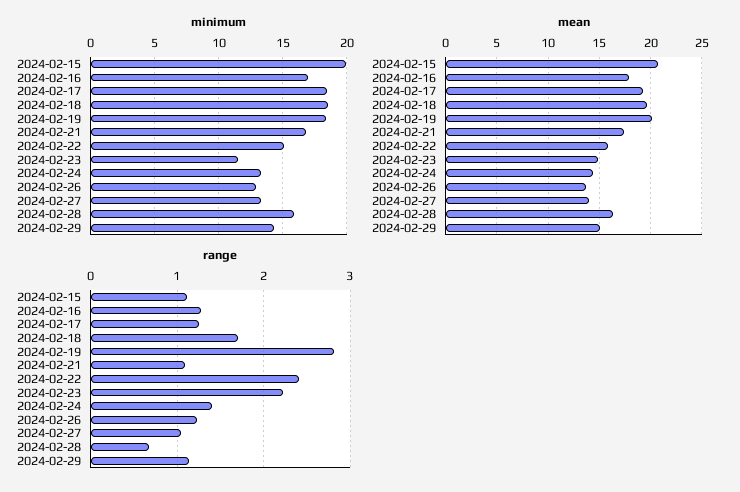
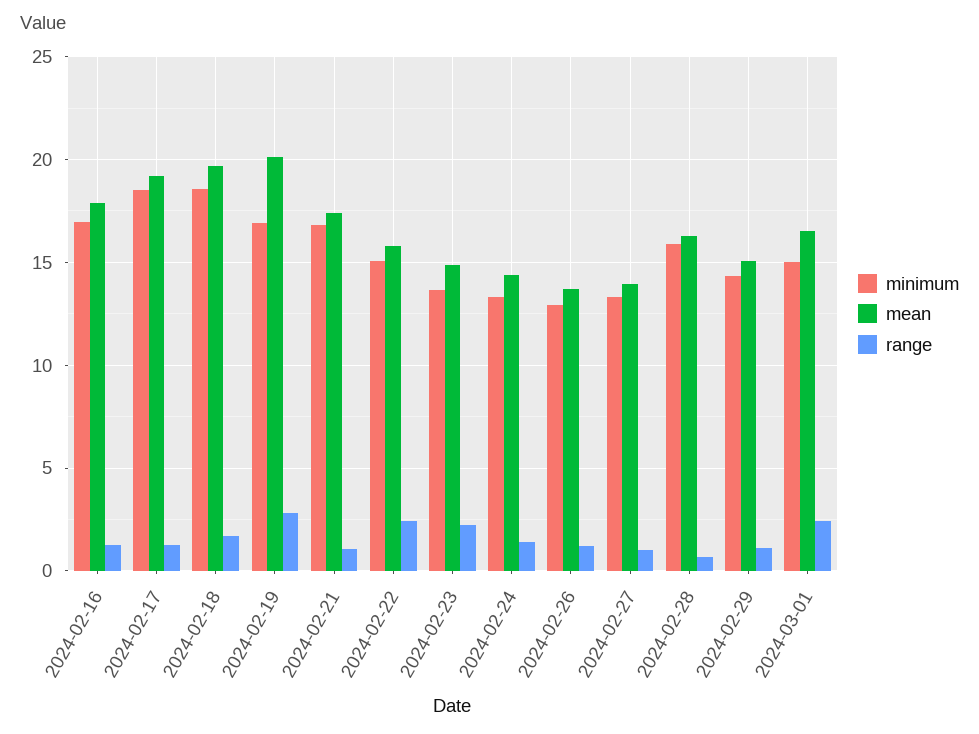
minimum, 2024-02-15: 20 -> none
minimum, 2024-02-19: 18.5 -> 17
minimum, 2024-02-23: 11.5 -> 13.5
mean, 2024-02-15: 21 -> none
range, 2024-02-15: 1.1 -> none
minimum, 2024-03-01: none -> 15
mean, 2024-03-01: none -> 16.5
range, 2024-03-01: none -> 2.5

